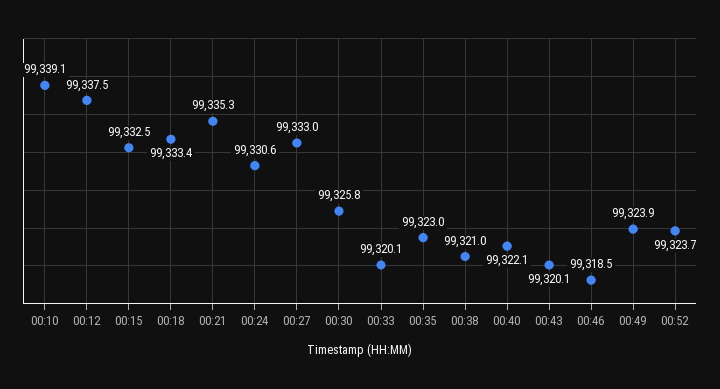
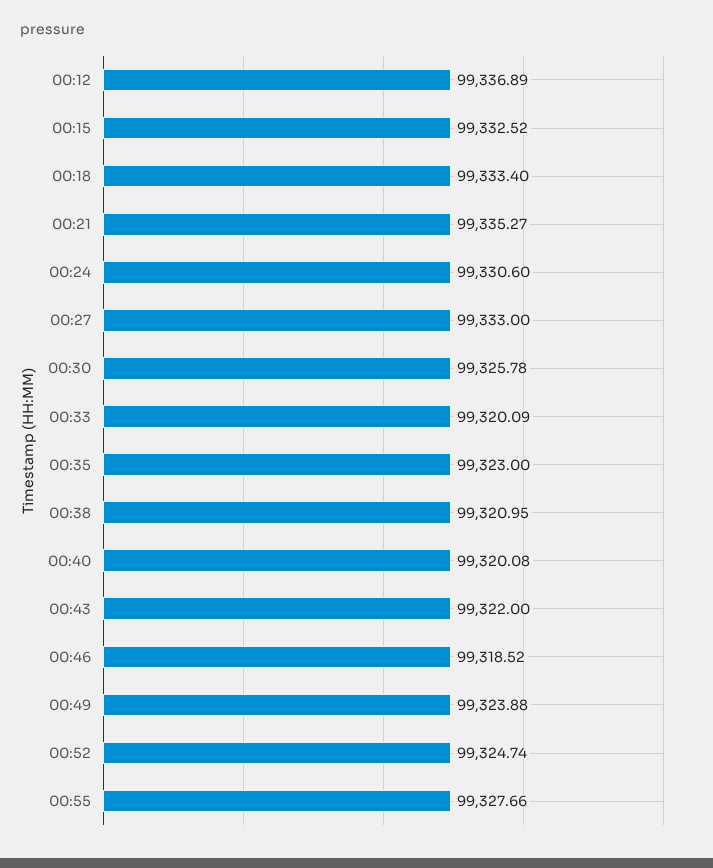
00:10: 99339.1 -> none
00:12: 99337.5 -> 99336.89
00:40: 99322.1 -> 99320.08
00:43: 99320.1 -> 99322
00:52: 99323.7 -> 99324.74
00:55: none -> 99327.66

